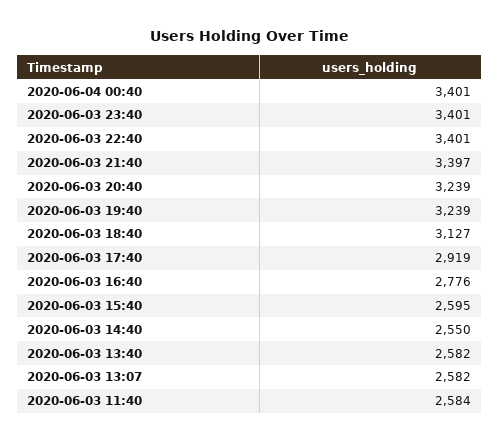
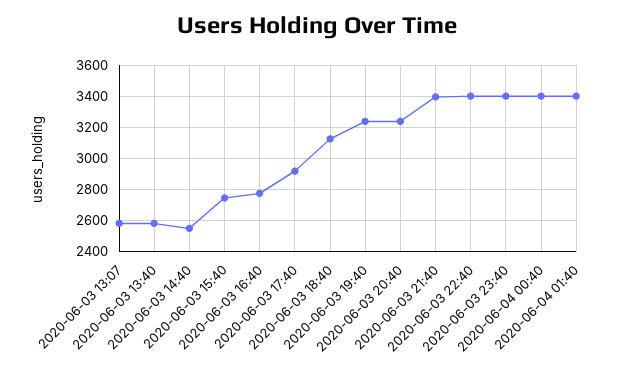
2020-06-03 15:40: 2595 -> 2750
2020-06-03 11:40: 2584 -> none
2020-06-04 01:40: none -> 3400

